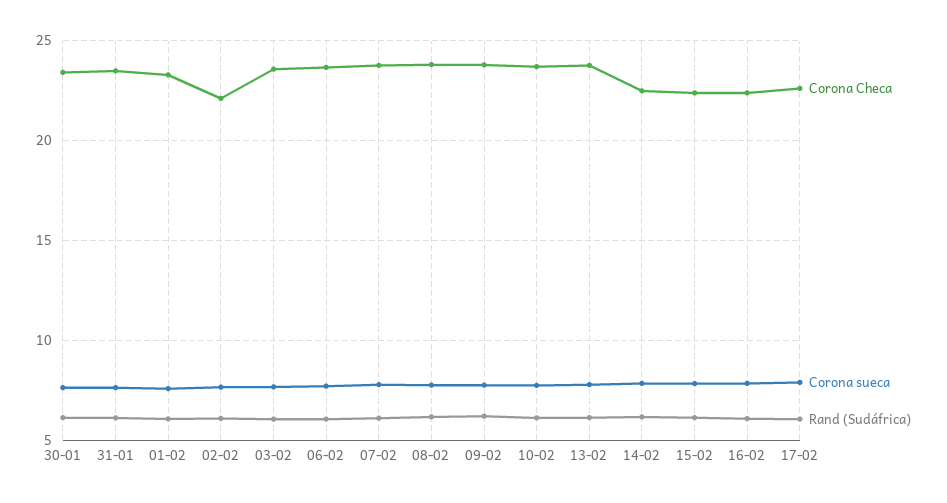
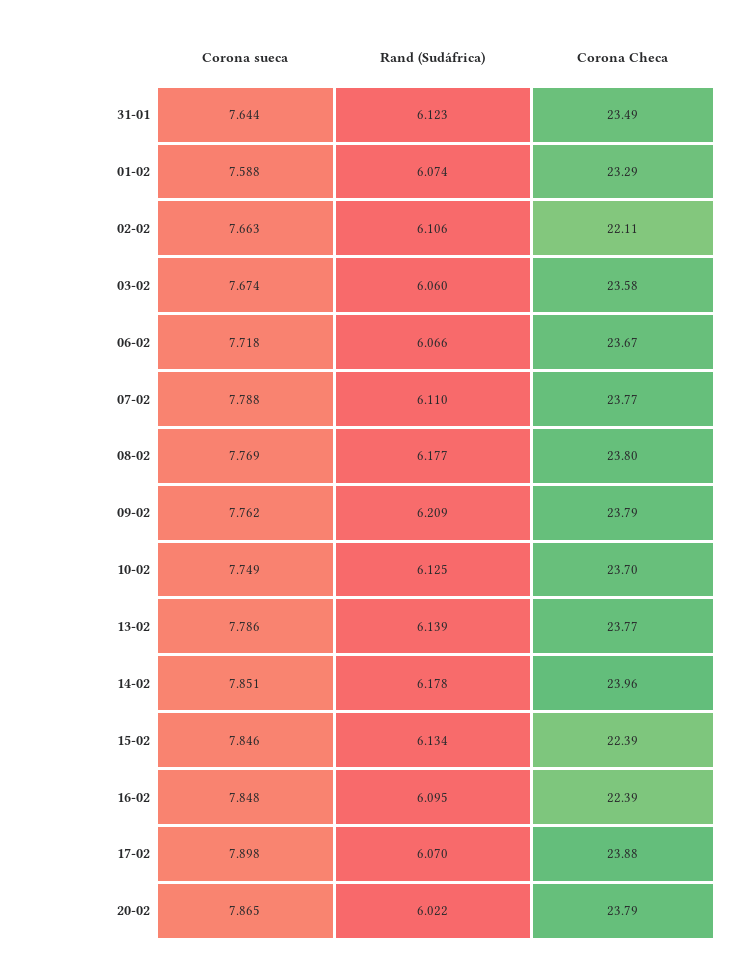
Corona Checa, 30-01: 23.5 -> none
Corona sueca, 30-01: 7.5 -> none
Rand (Sudáfrica), 30-01: 6 -> none
Corona Checa, 14-02: 22.5 -> 23.96
Corona Checa, 17-02: 22.5 -> 23.88
Corona sueca, 20-02: none -> 7.865
Rand (Sudáfrica), 20-02: none -> 6.022
Corona Checa, 20-02: none -> 23.79

